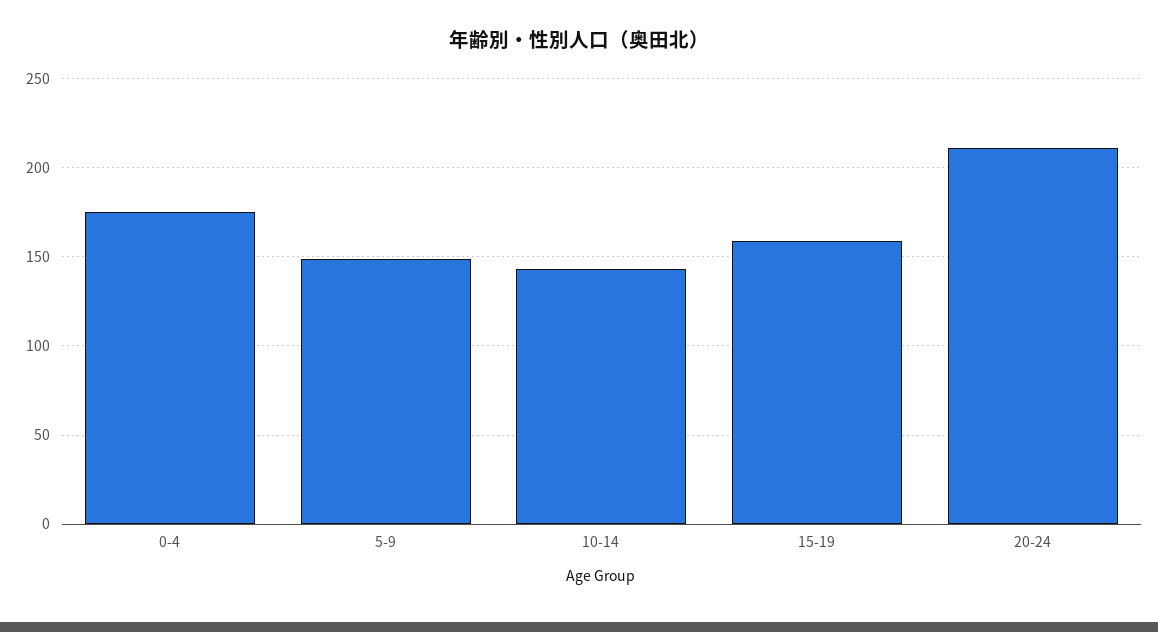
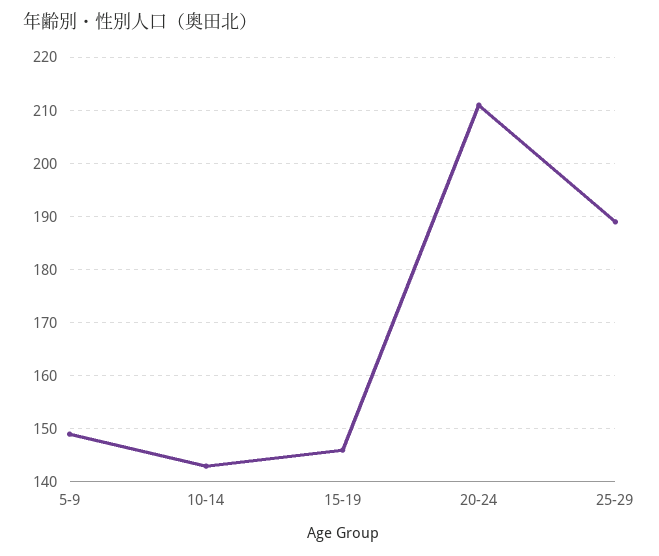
0-4: 175 -> none
15-19: 160 -> 145
25-29: none -> 190

